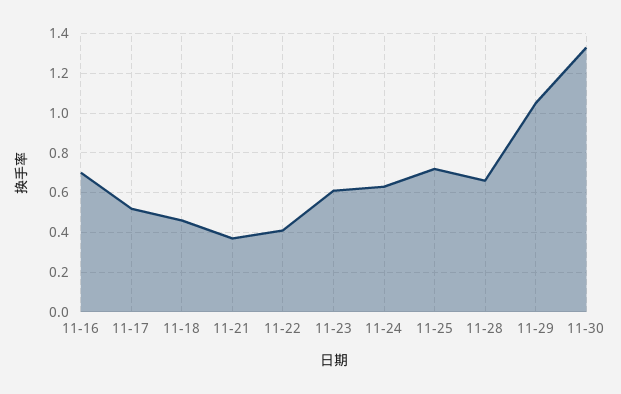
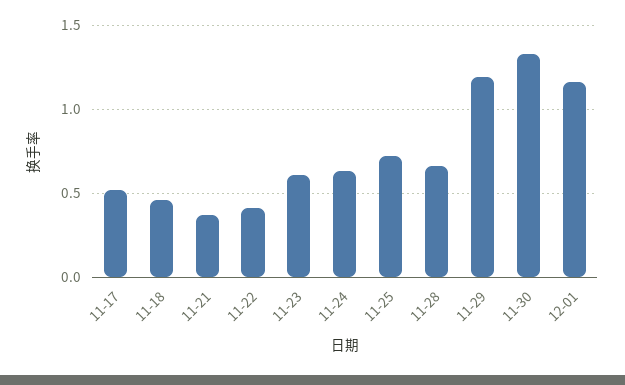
11-16: 0.7 -> none
11-29: 1.05 -> 1.2
12-01: none -> 1.15

